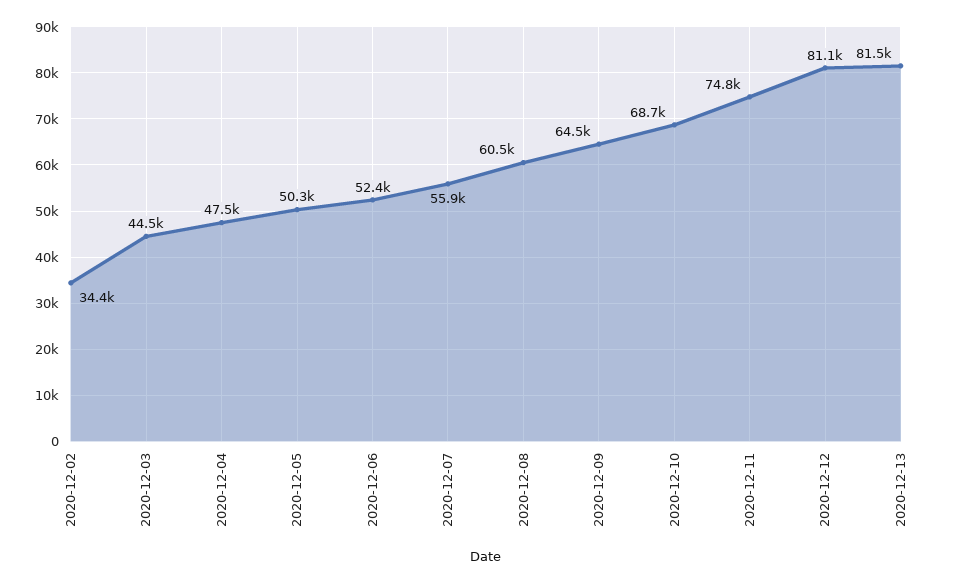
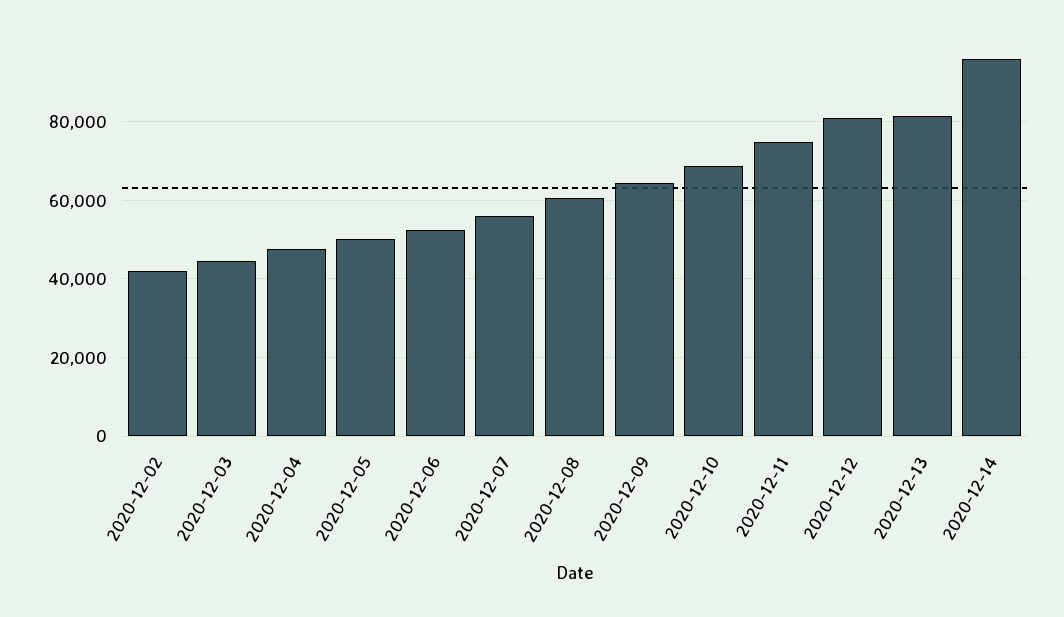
2020-12-02: 34400 -> 42000
2020-12-14: none -> 96000

